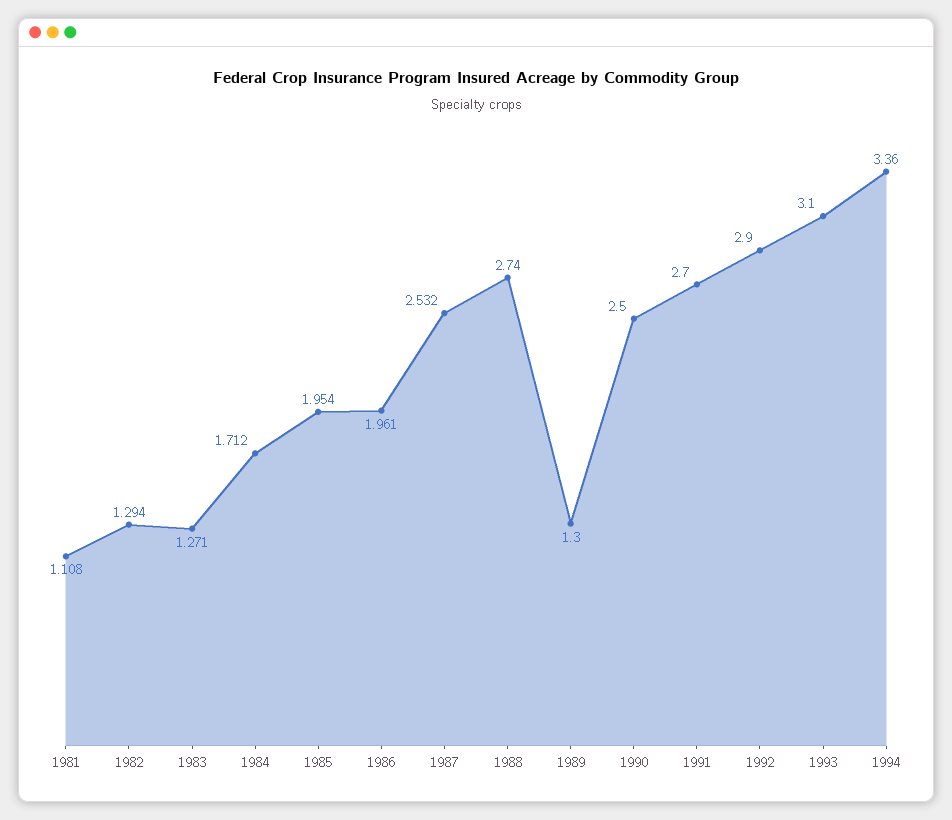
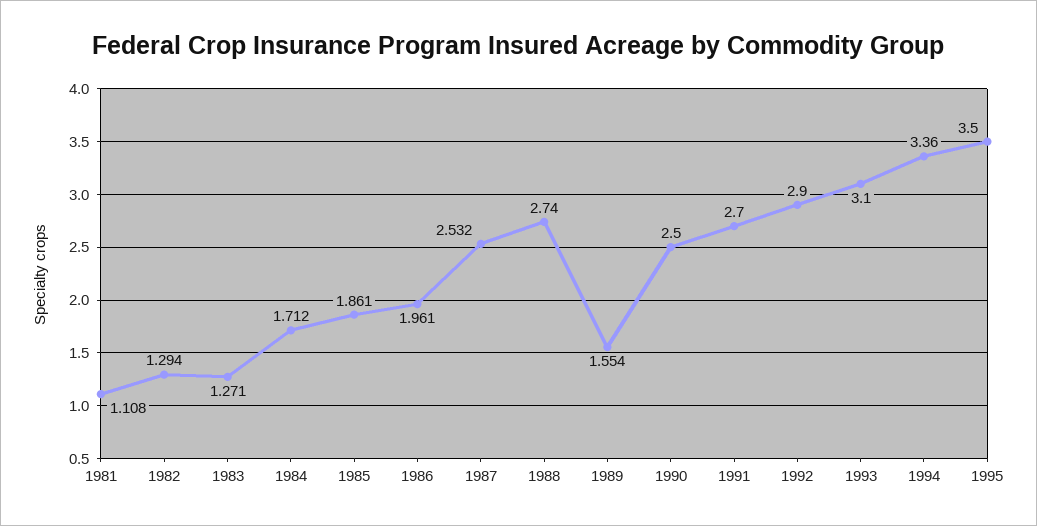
1985: 1.954 -> 1.861
1989: 1.3 -> 1.554
1995: none -> 3.5

